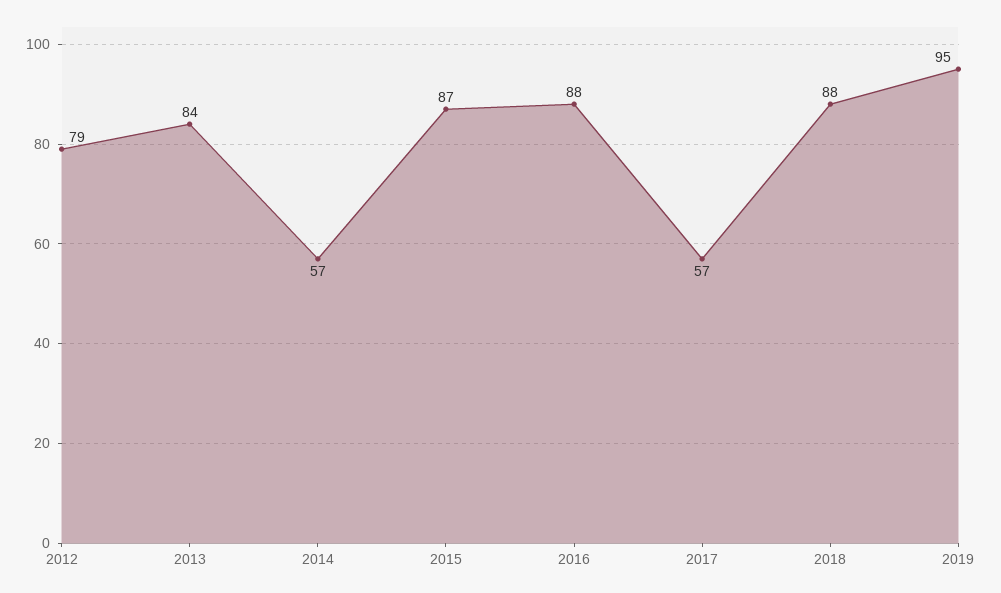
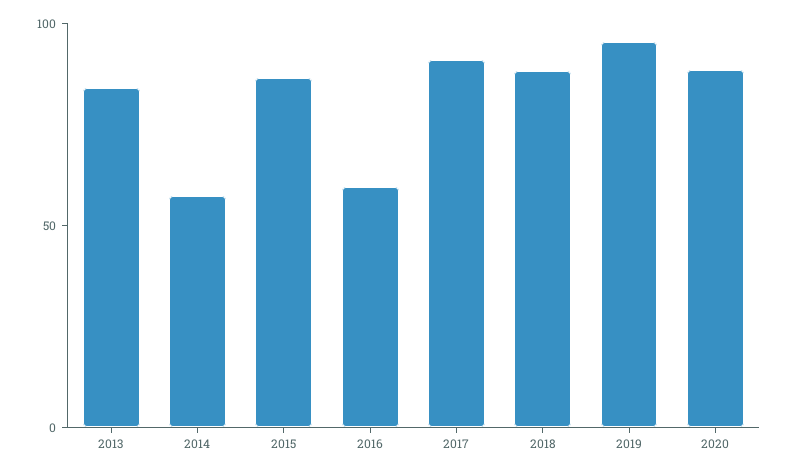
2012: 79 -> none
2016: 88 -> 60
2017: 57 -> 90
2020: none -> 90

